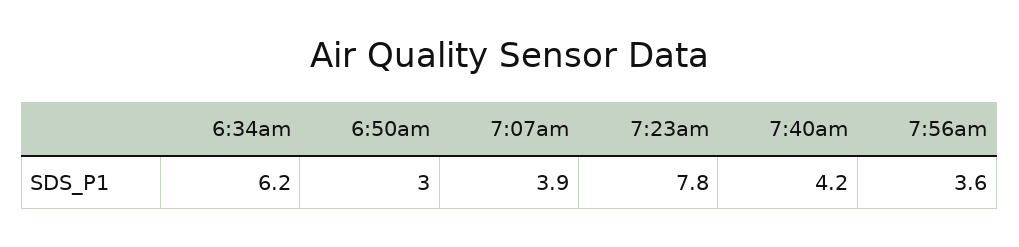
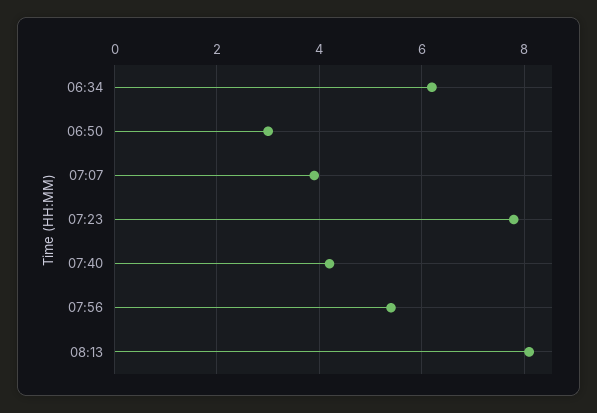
7:56am: 3.6 -> 5.5
08:13: none -> 8

